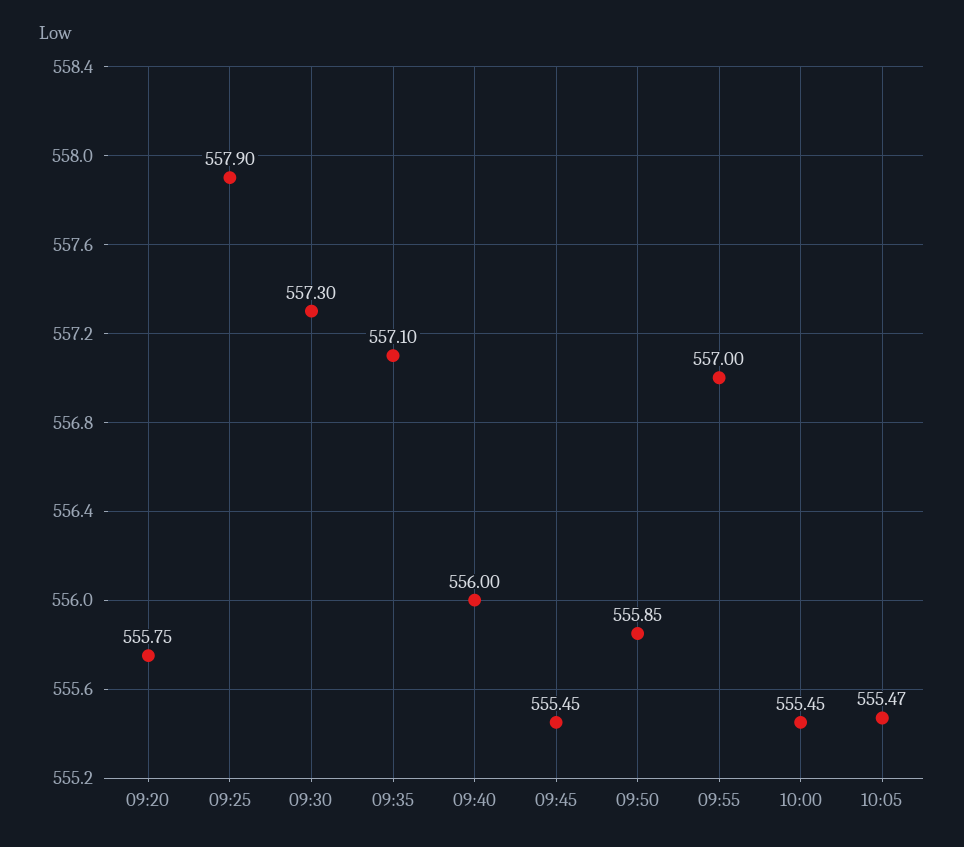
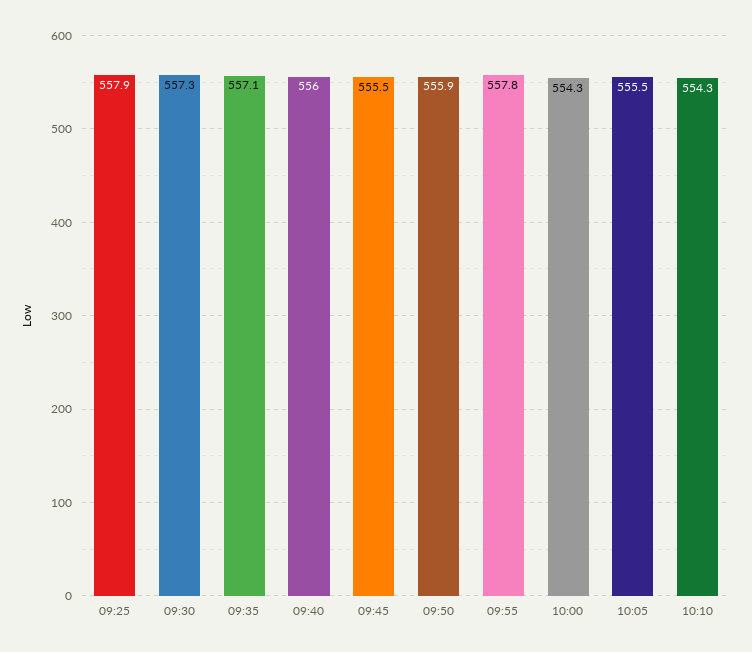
09:20: 555.75 -> none
09:55: 557 -> 557.8
10:00: 555.45 -> 554.3
10:10: none -> 554.3

